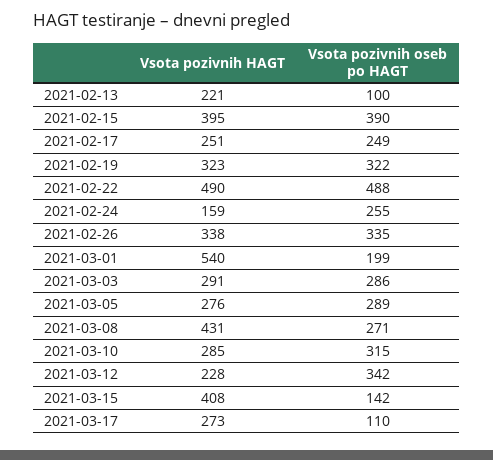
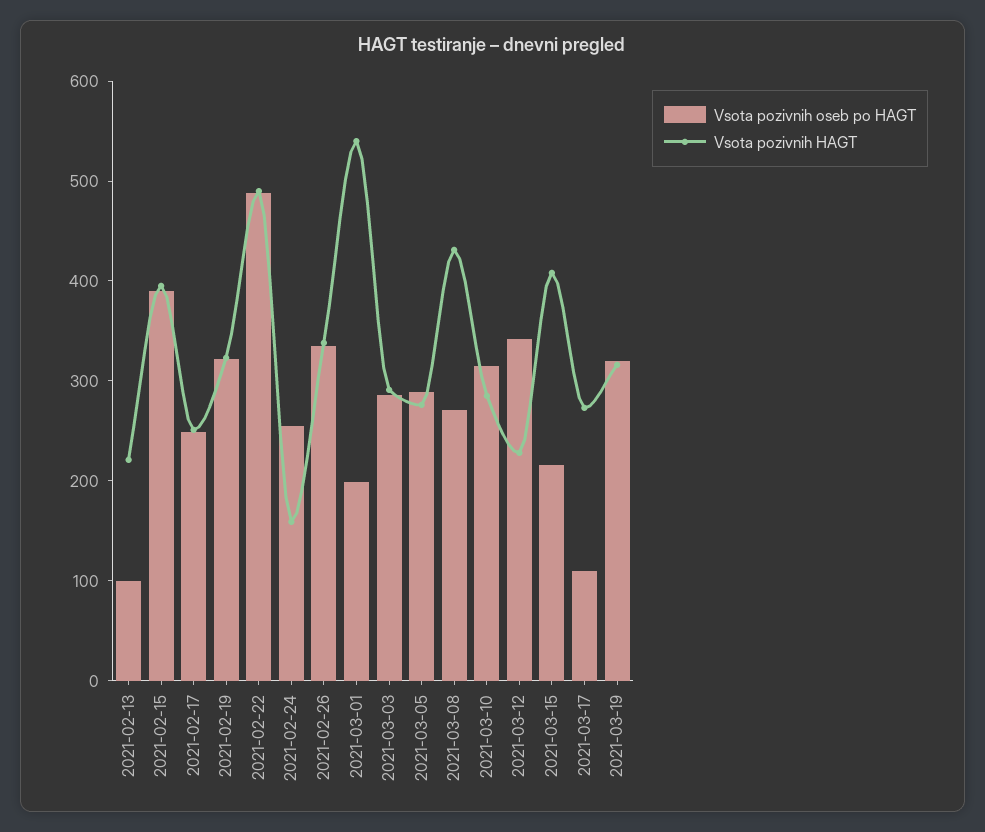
Vsota pozivnih oseb po HAGT, 2021-03-15: 142 -> 220
Vsota pozivnih oseb po HAGT, 2021-03-19: none -> 320
Vsota pozivnih HAGT, 2021-03-19: none -> 320

